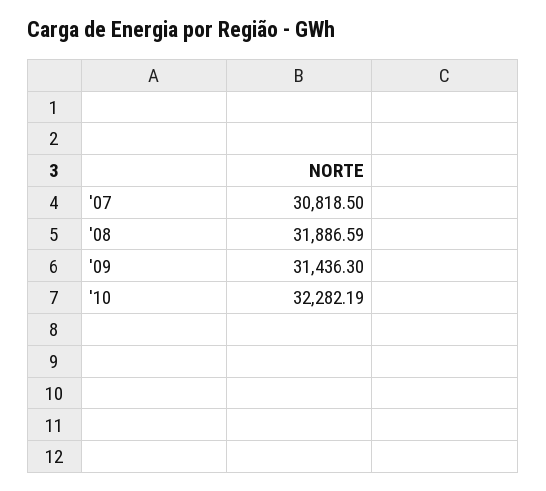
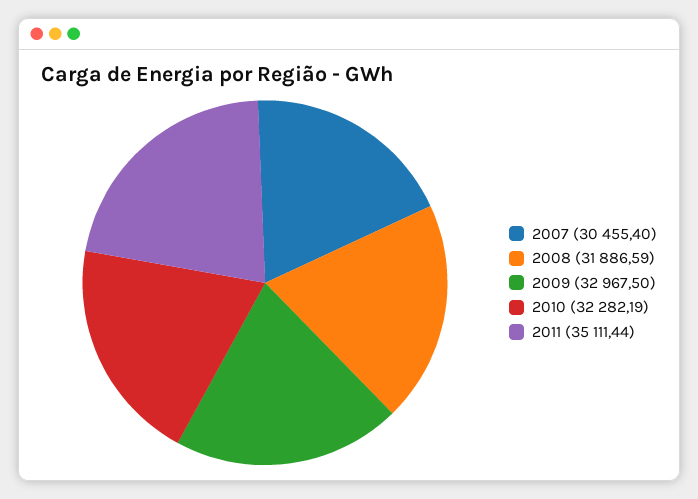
'07: 30818.5 -> 30455.4
'09: 31436.3 -> 32967.5
2011: none -> 35111.44

